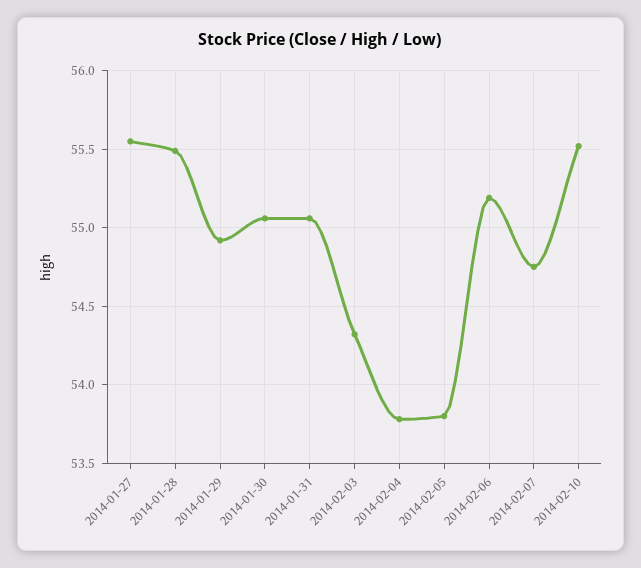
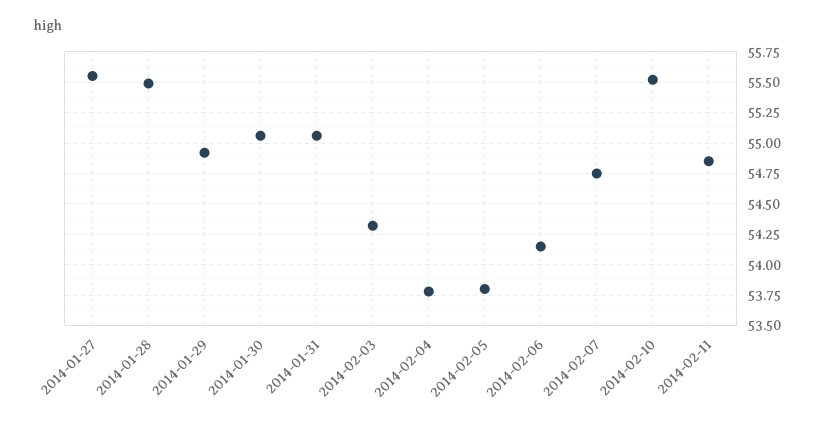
2014-02-06: 55.2 -> 54.15
2014-02-11: none -> 54.85

